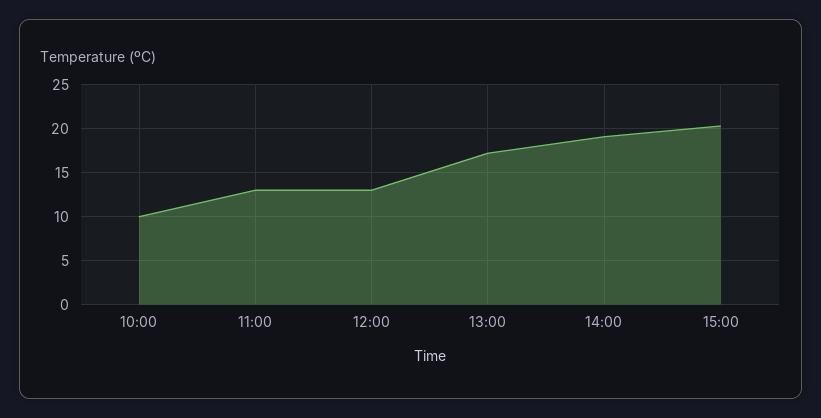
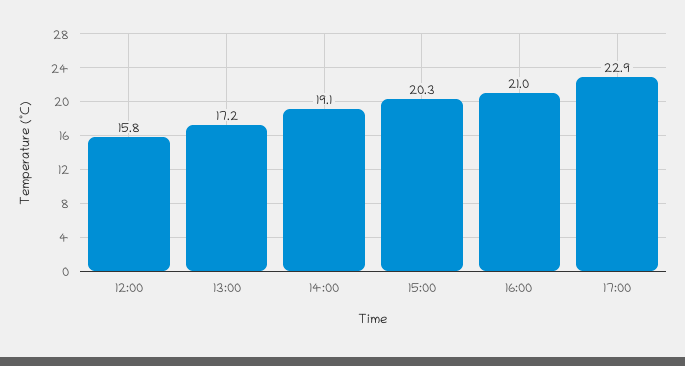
10:00: 10 -> none
11:00: 13 -> none
12:00: 13 -> 15.8
16:00: none -> 21
17:00: none -> 22.9

